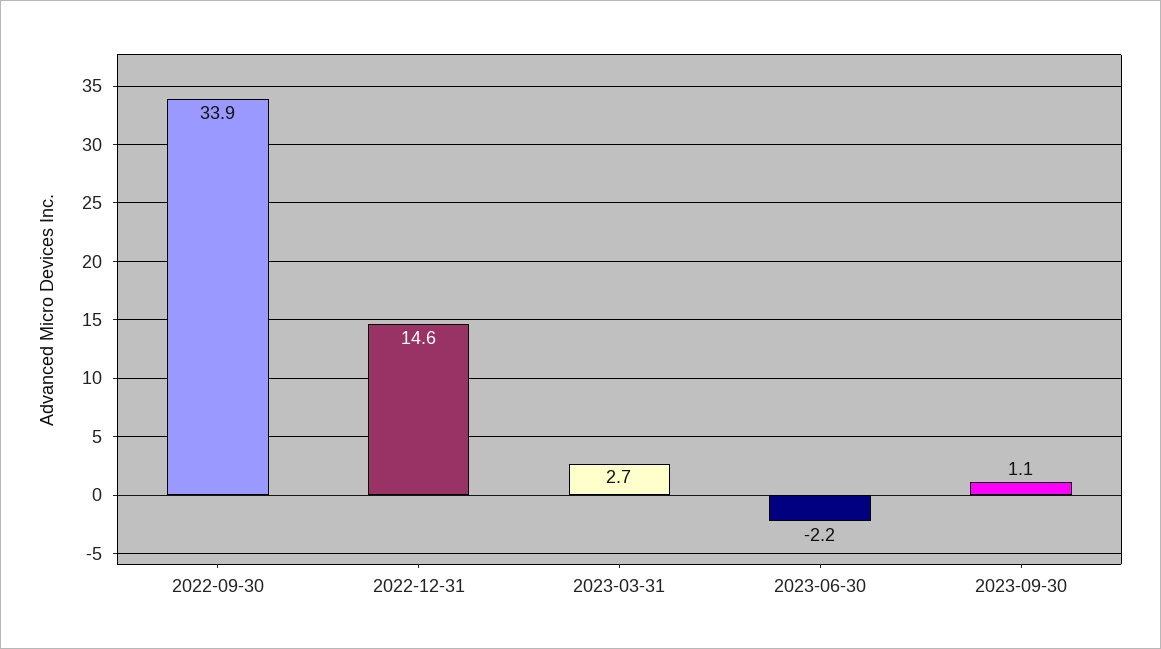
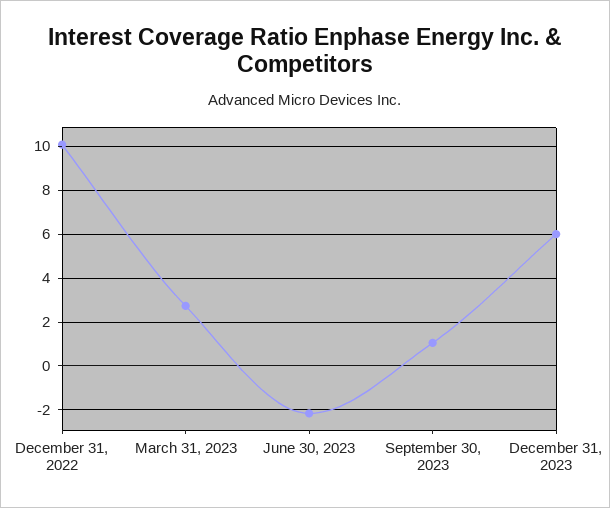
2022-09-30: 33.9 -> none
2022-12-31: 14.6 -> 10
December 31, 2023: none -> 6

